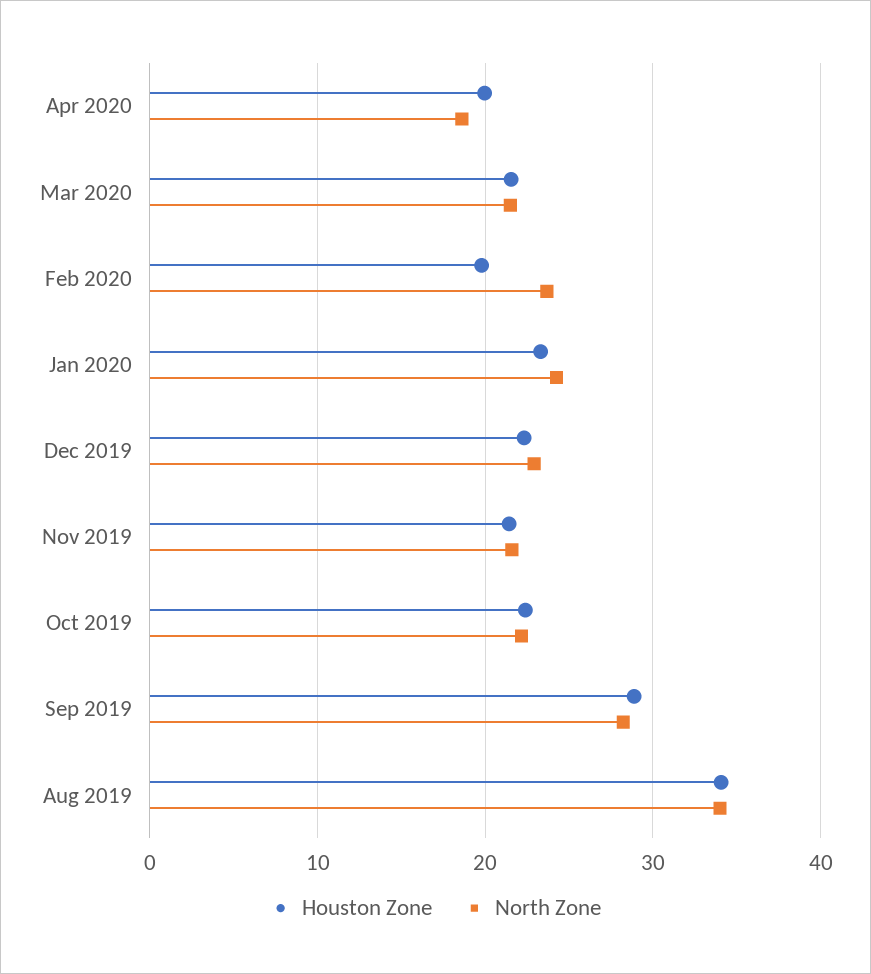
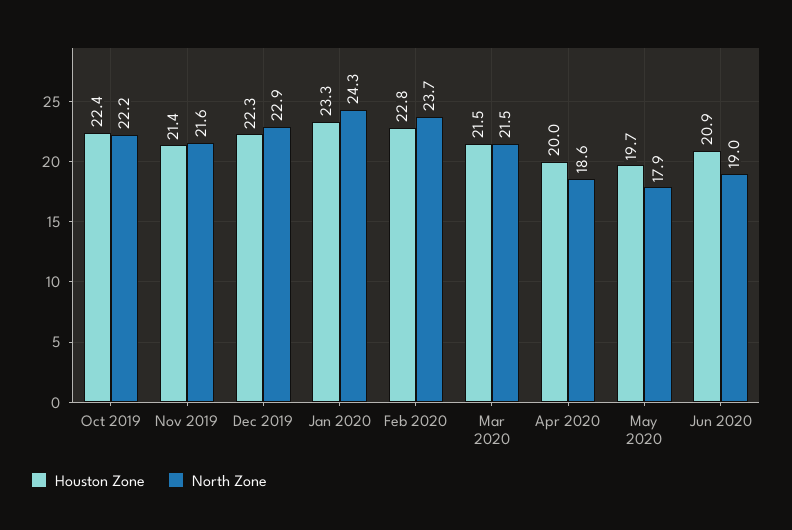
Houston Zone, Feb 2020: 20 -> 22.8
Houston Zone, Sep 2019: 29 -> none
North Zone, Sep 2019: 28 -> none
Houston Zone, Aug 2019: 34 -> none
North Zone, Aug 2019: 34 -> none
Houston Zone, May 2020: none -> 19.7
North Zone, May 2020: none -> 17.9
Houston Zone, Jun 2020: none -> 20.9
North Zone, Jun 2020: none -> 19

